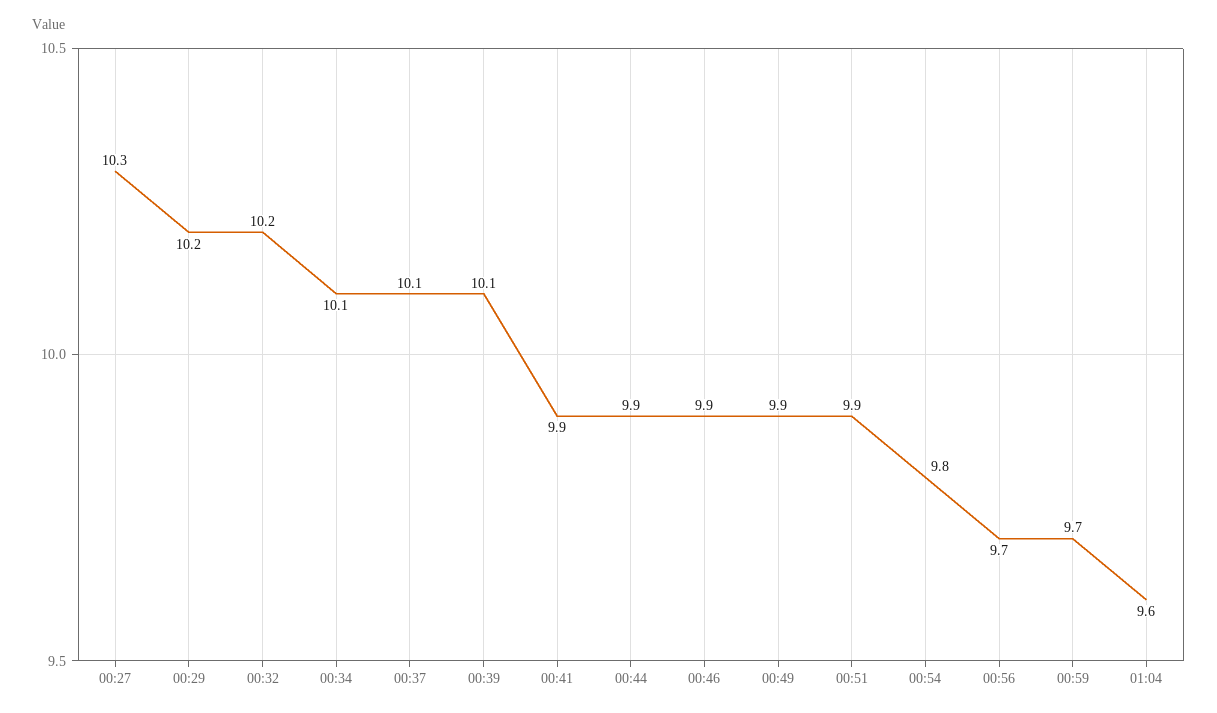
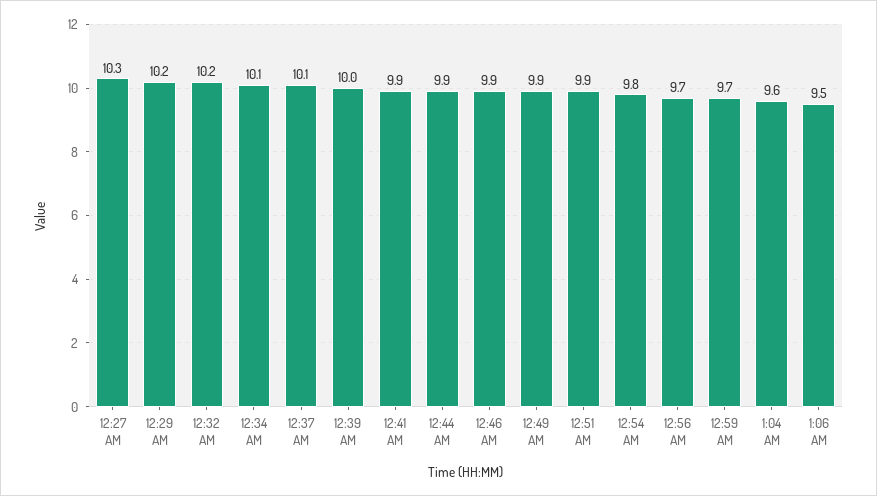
00:39: 10.1 -> 10
1:06 AM: none -> 9.5

